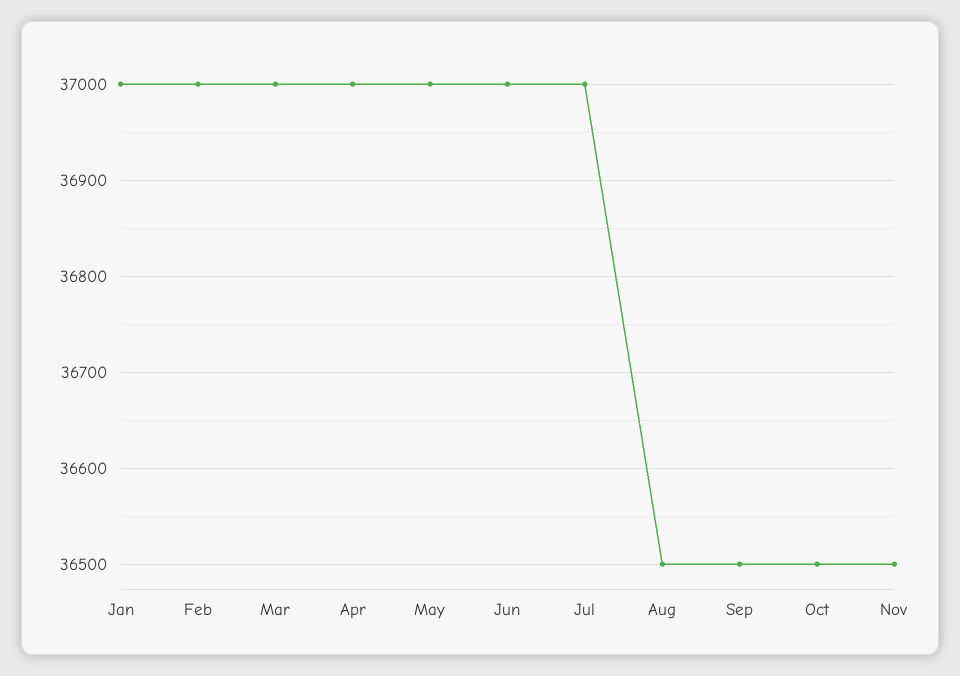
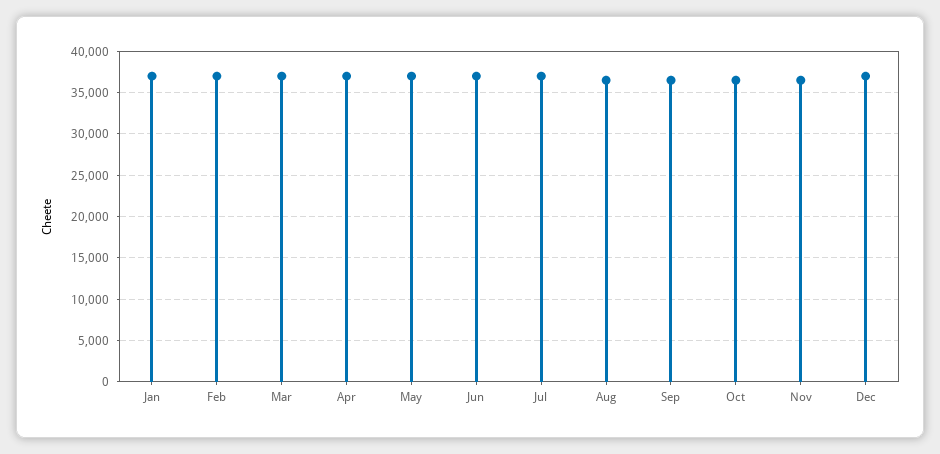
Dec: none -> 37000

